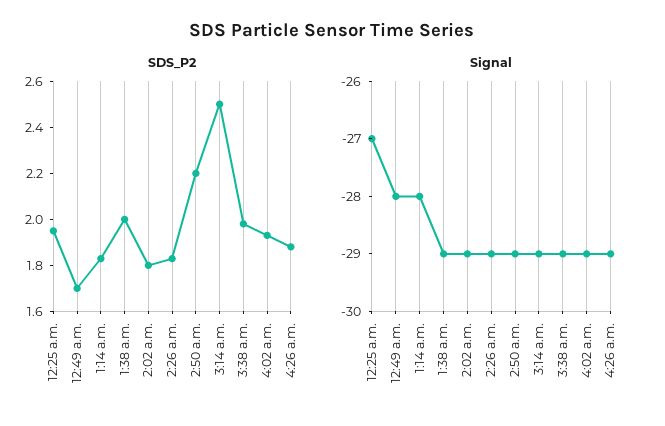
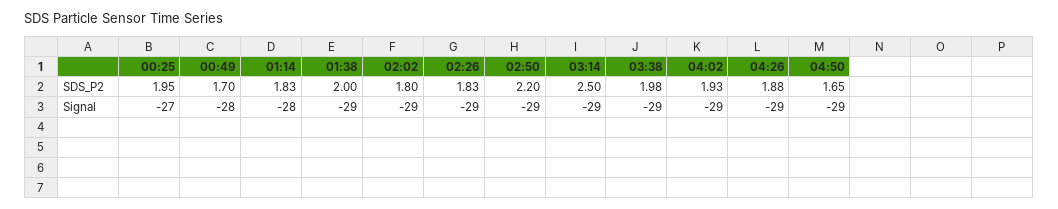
SDS_P2, 04:50: none -> 1.65
Signal, 04:50: none -> -29

